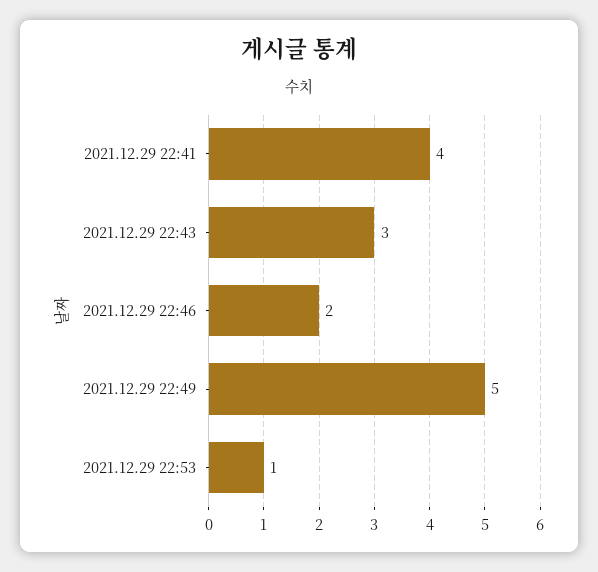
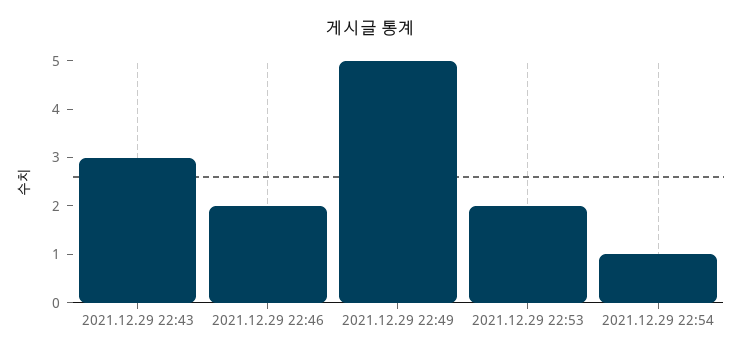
2021.12.29 22:41: 4 -> none
2021.12.29 22:53: 1 -> 2
2021.12.29 22:54: none -> 1

